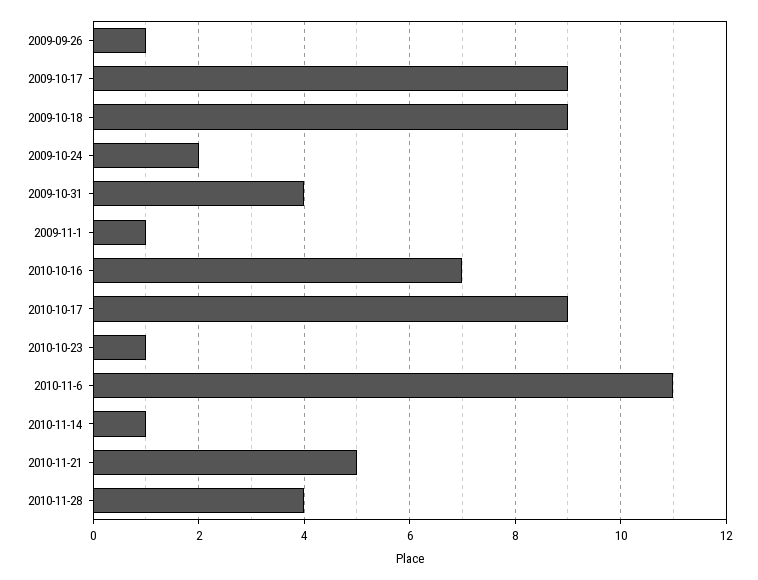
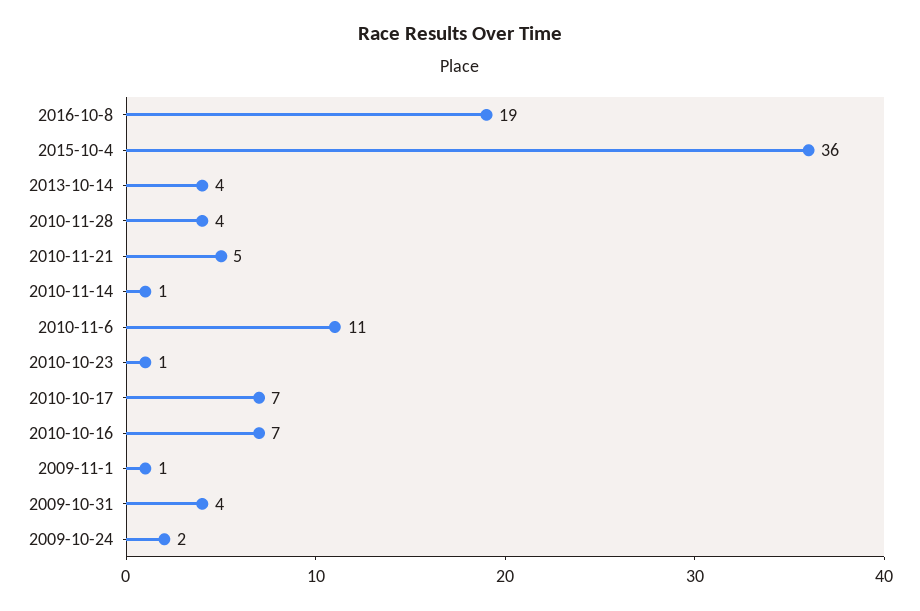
2009-09-26: 1 -> none
2009-10-17: 9 -> none
2009-10-18: 9 -> none
2010-10-17: 9 -> 7
2016-10-8: none -> 19
2015-10-4: none -> 36
2013-10-14: none -> 4

